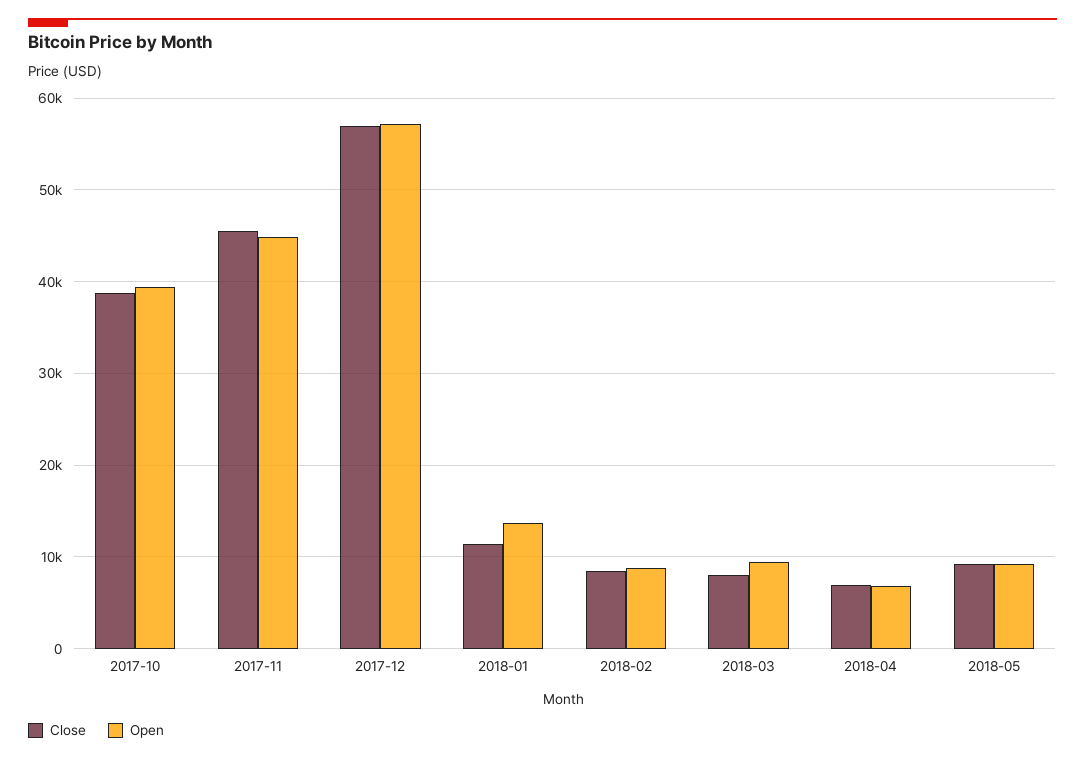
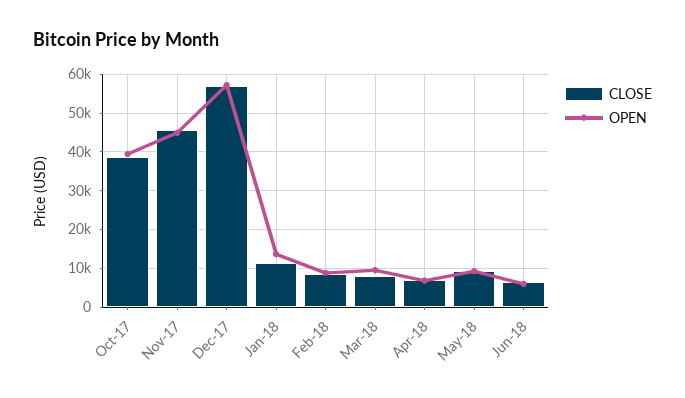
Close, Jun-18: none -> 6000
Open, Jun-18: none -> 6000

